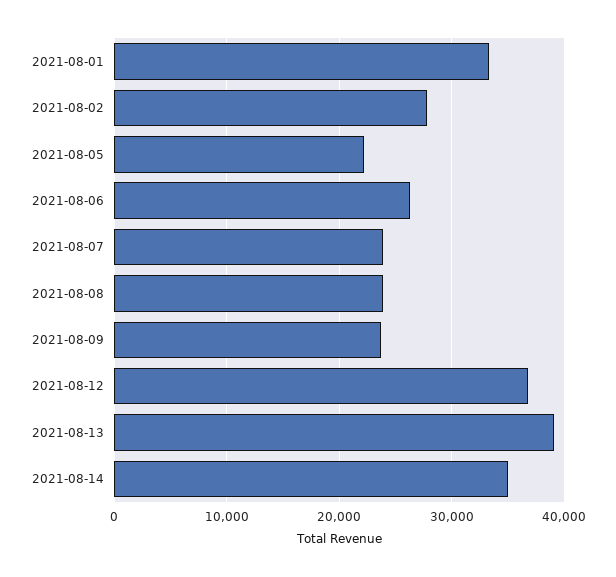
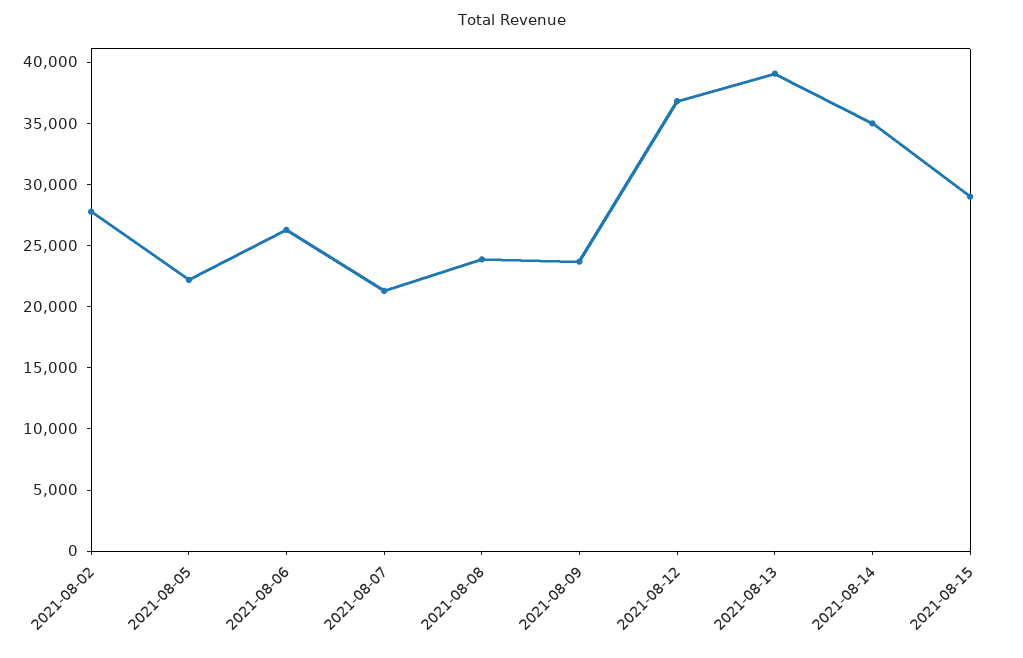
2021-08-01: 33000 -> none
2021-08-07: 24000 -> 21000
2021-08-15: none -> 29000

